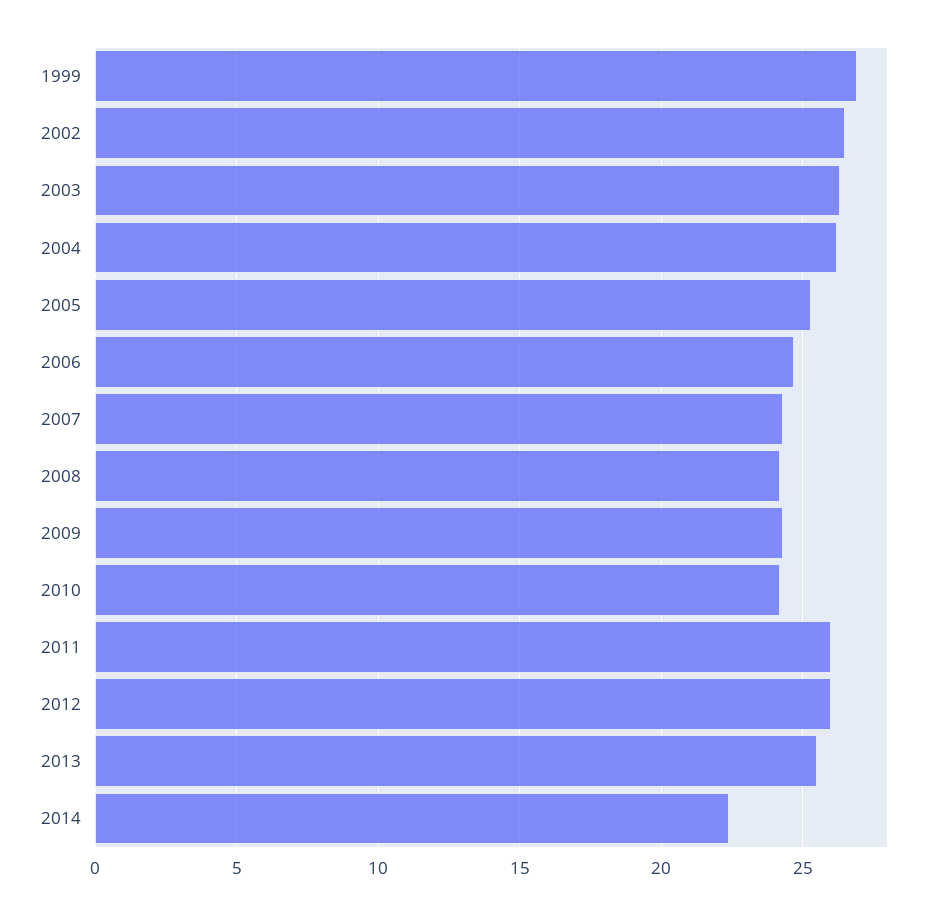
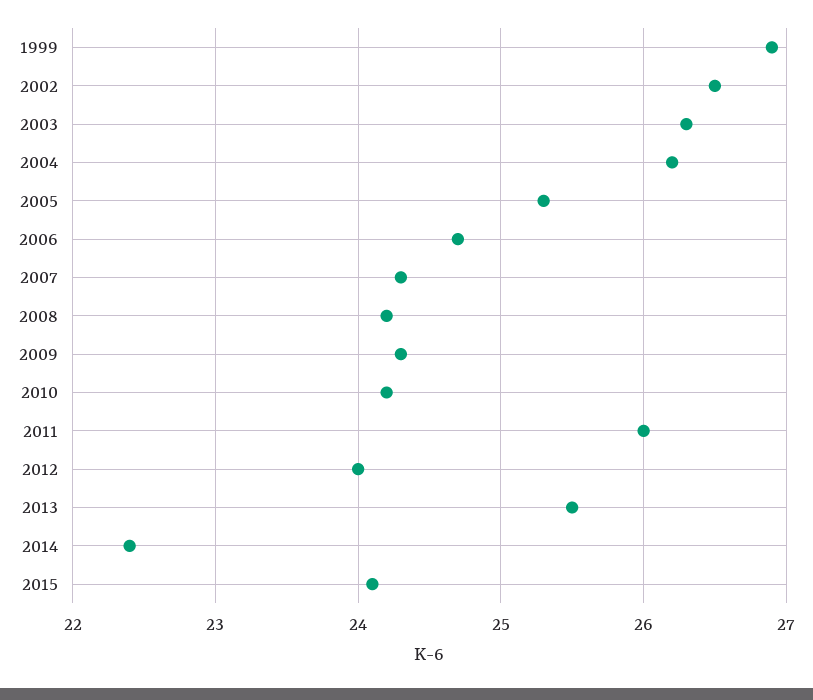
2012: 26 -> 24
2015: none -> 24.1

